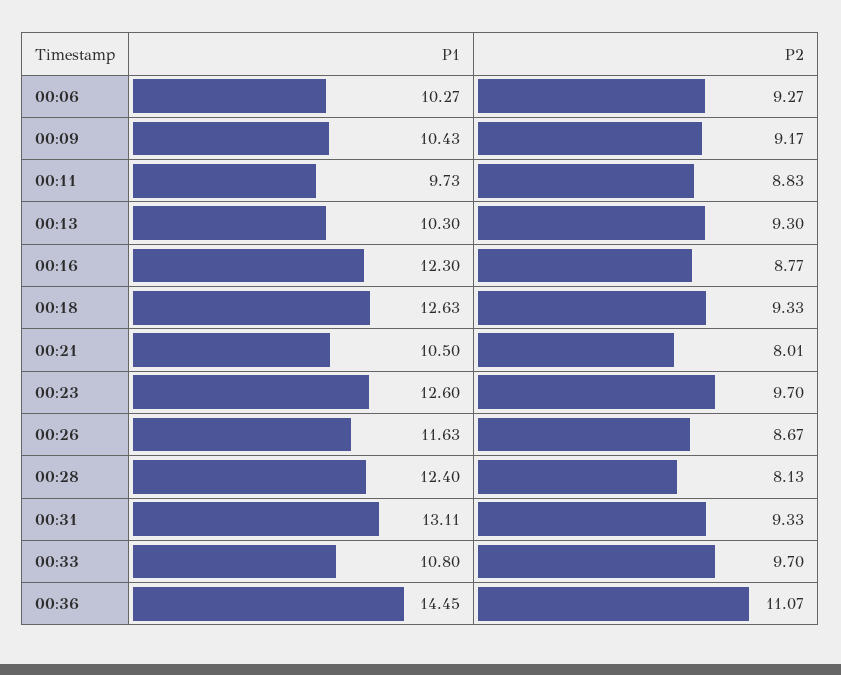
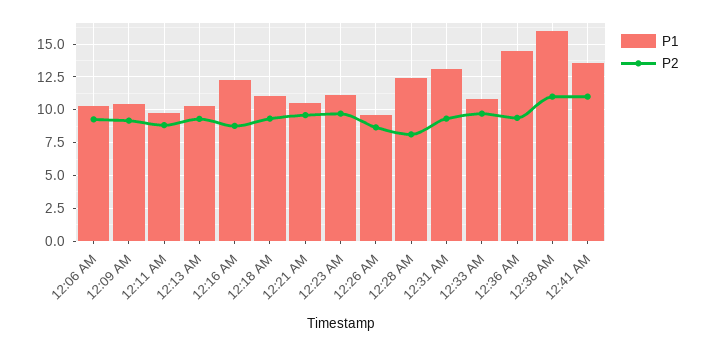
P1, 00:18: 12.63 -> 11
P2, 00:21: 8.01 -> 9.5
P1, 00:23: 12.6 -> 11
P1, 00:26: 11.63 -> 9.5
P2, 00:36: 11.07 -> 9.5
P1, 12:38 AM: none -> 16
P2, 12:38 AM: none -> 11
P1, 12:41 AM: none -> 13.5
P2, 12:41 AM: none -> 11

